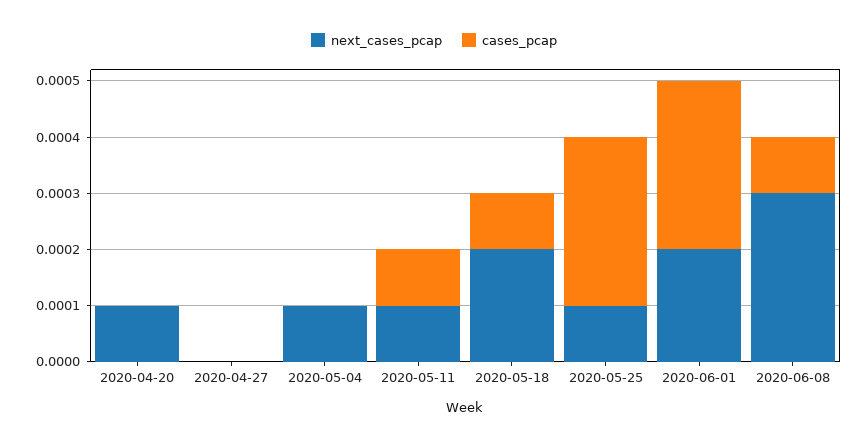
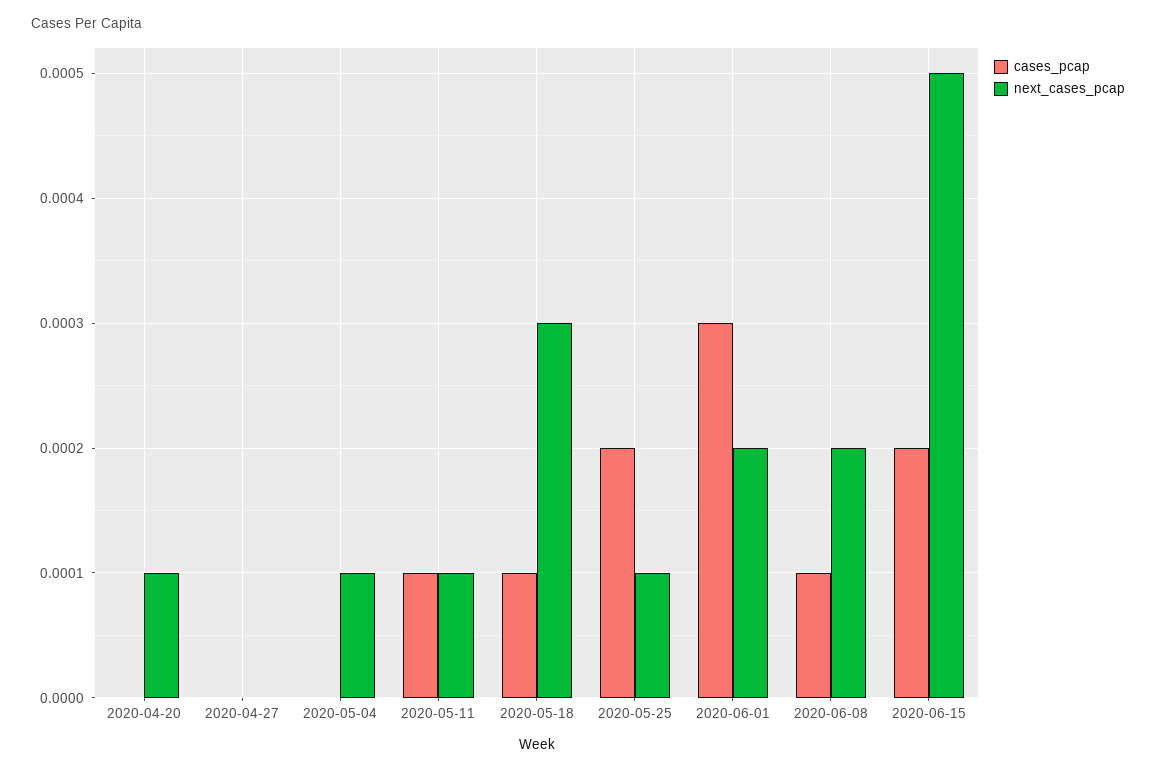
next_cases_pcap, 2020-05-18: 0.0002 -> 0.0003
cases_pcap, 2020-05-25: 0.0003 -> 0.0002
next_cases_pcap, 2020-06-08: 0.0003 -> 0.0002
cases_pcap, 2020-06-15: none -> 0.0002
next_cases_pcap, 2020-06-15: none -> 0.0005

